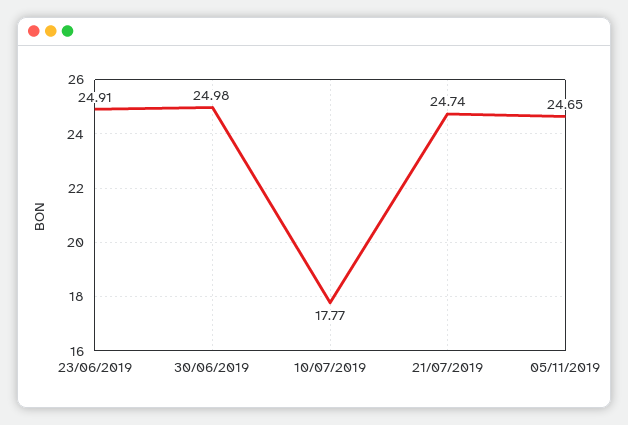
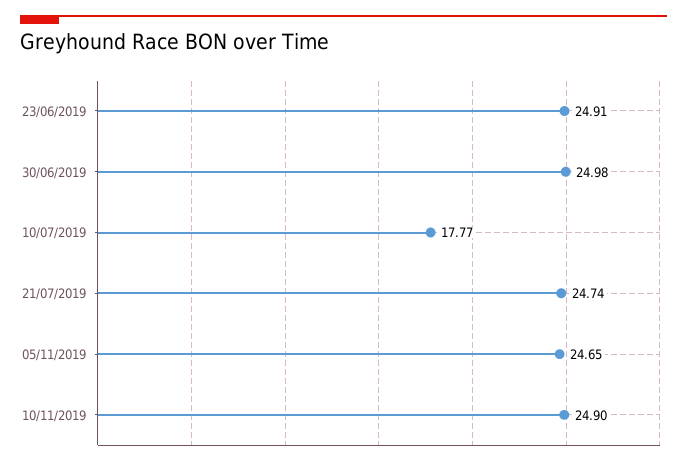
10/11/2019: none -> 24.9

